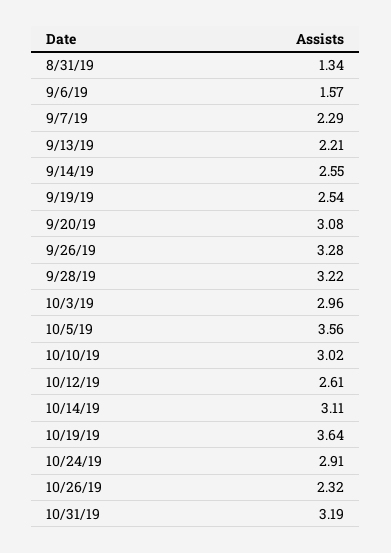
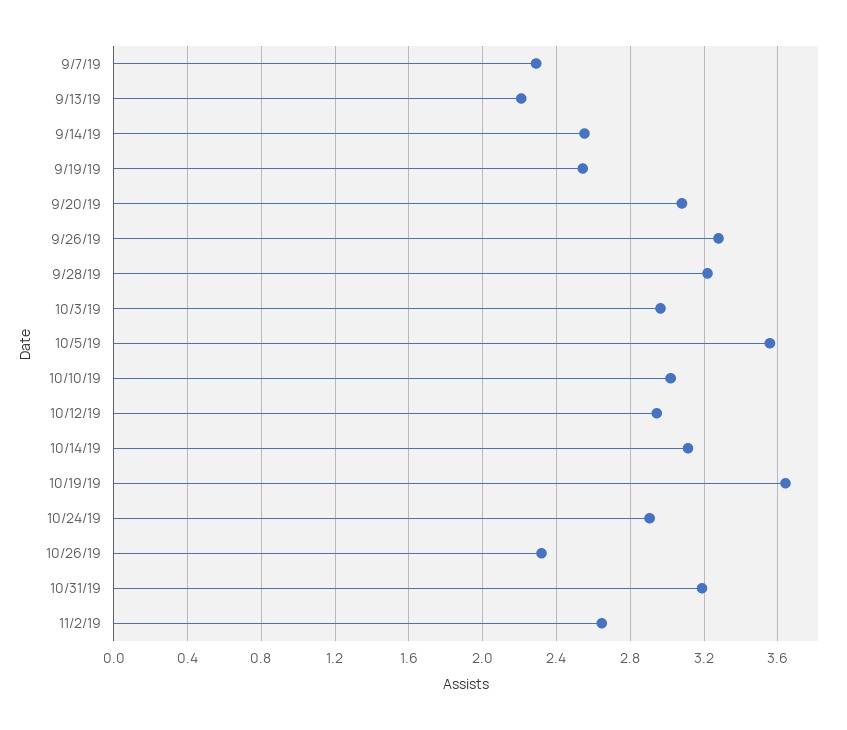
8/31/19: 1.34 -> none
9/6/19: 1.57 -> none
10/12/19: 2.61 -> 2.95
11/2/19: none -> 2.65

